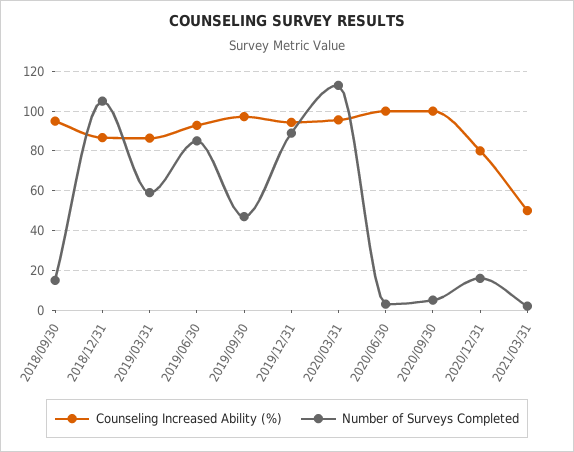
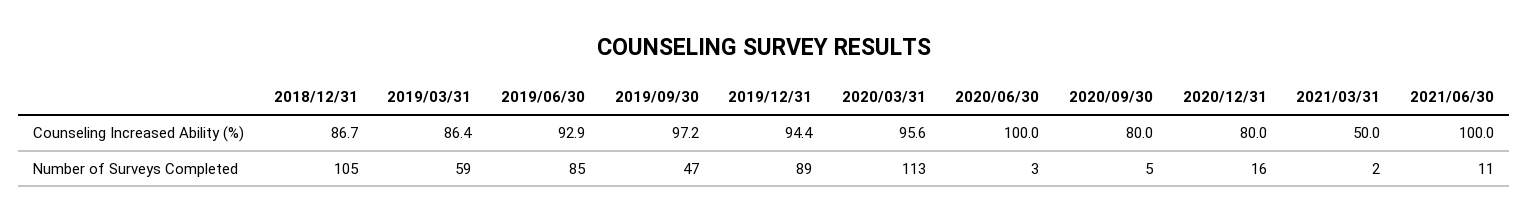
Counseling Increased Ability (%), 2018/09/30: 95 -> none
Number of Surveys Completed, 2018/09/30: 15 -> none
Counseling Increased Ability (%), 2020/09/30: 100 -> 80
Counseling Increased Ability (%), 2021/06/30: none -> 100
Number of Surveys Completed, 2021/06/30: none -> 11

